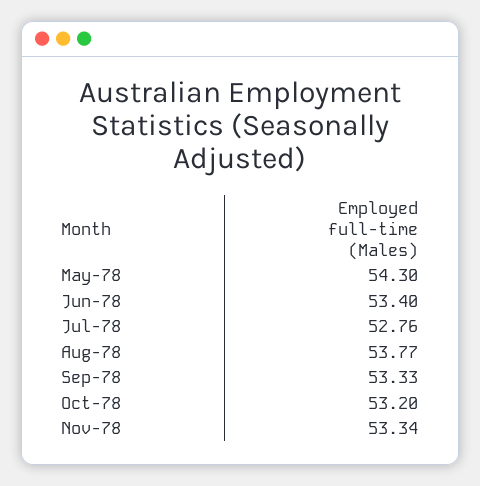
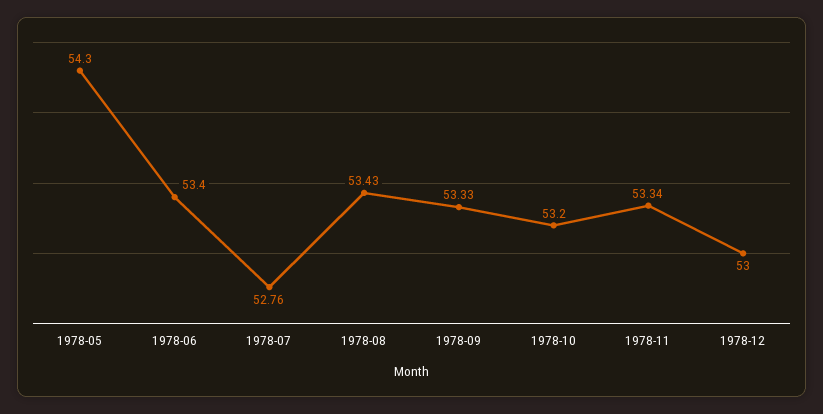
Aug-78: 53.77 -> 53.43
1978-12: none -> 53

